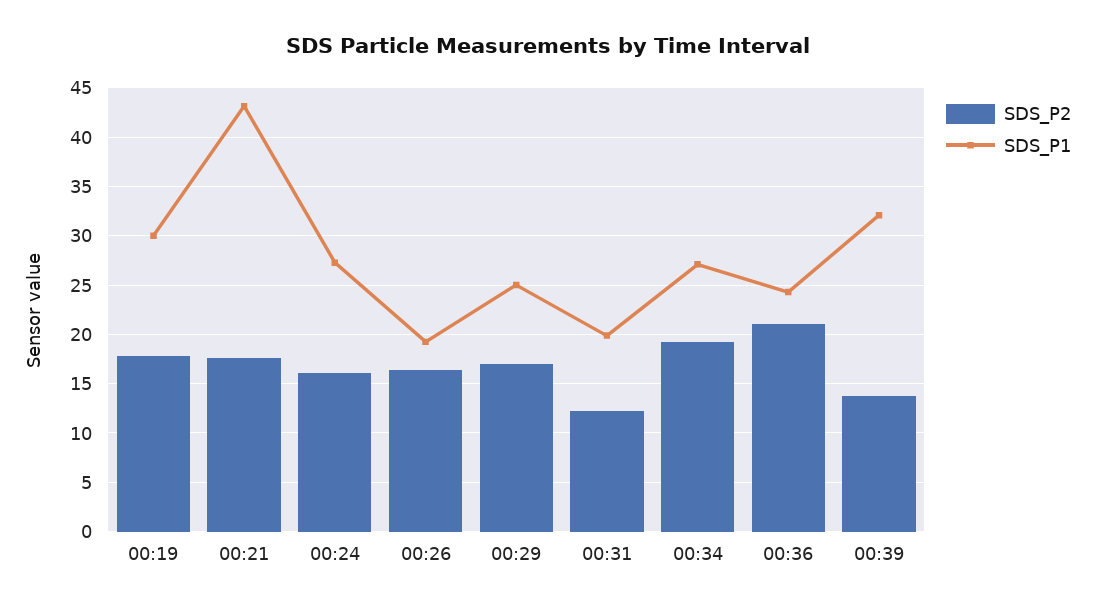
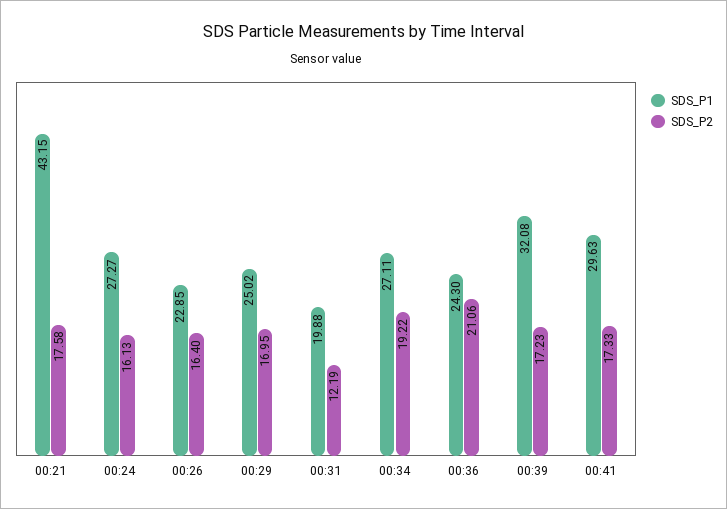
SDS_P2, 00:19: 18 -> none
SDS_P1, 00:19: 30 -> none
SDS_P1, 00:26: 19 -> 22.85
SDS_P2, 00:39: 14 -> 17.23
SDS_P1, 00:41: none -> 29.63
SDS_P2, 00:41: none -> 17.33

